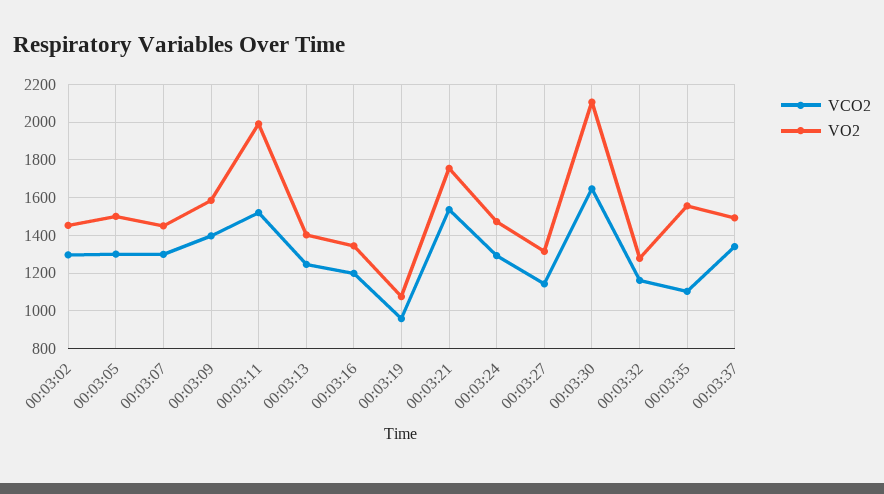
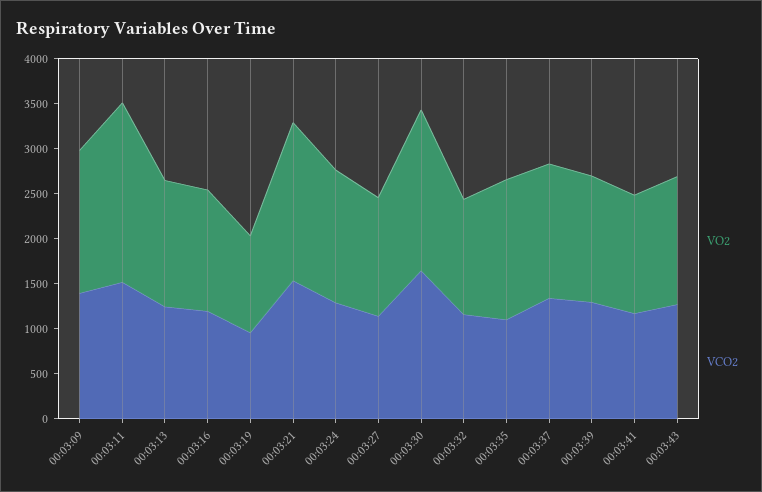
VCO2, 00:03:02: 1300 -> none
VO2, 00:03:02: 1450 -> none
VCO2, 00:03:05: 1300 -> none
VO2, 00:03:05: 1500 -> none
VCO2, 00:03:07: 1300 -> none
VO2, 00:03:07: 1450 -> none
VO2, 00:03:30: 2100 -> 1800
VO2, 00:03:39: none -> 1400
VCO2, 00:03:39: none -> 1300
VO2, 00:03:41: none -> 1300
VCO2, 00:03:41: none -> 1200
VO2, 00:03:43: none -> 1400
VCO2, 00:03:43: none -> 1300

